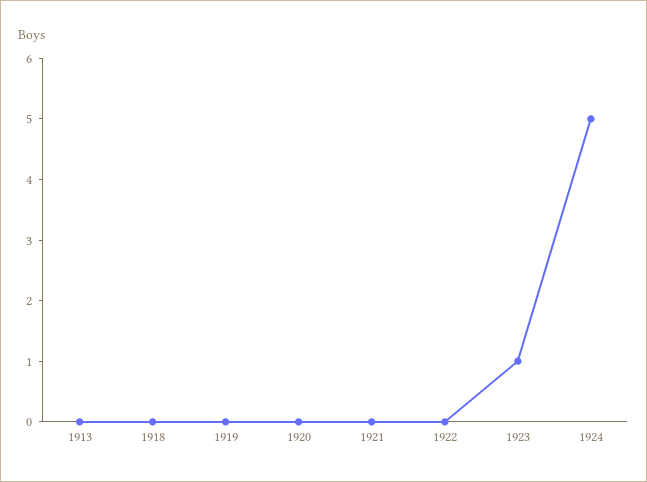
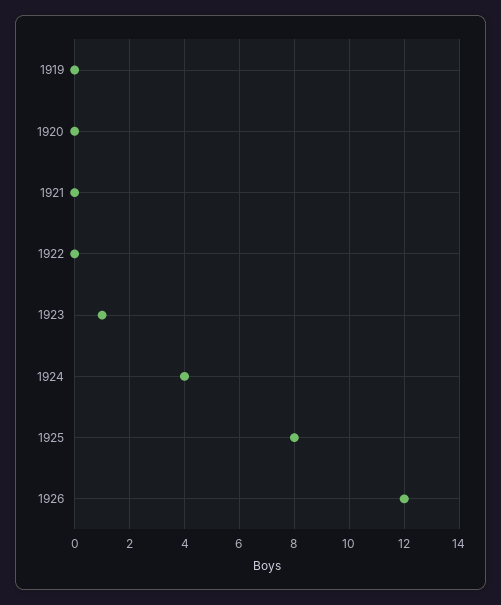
1913: 0 -> none
1918: 0 -> none
1924: 5 -> 4
1925: none -> 8
1926: none -> 12

